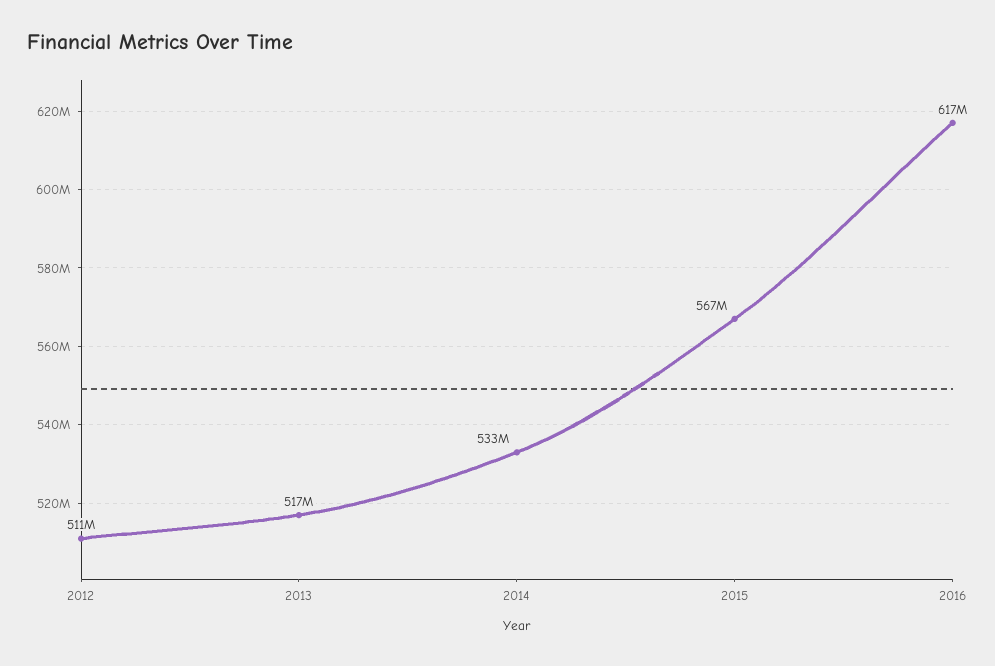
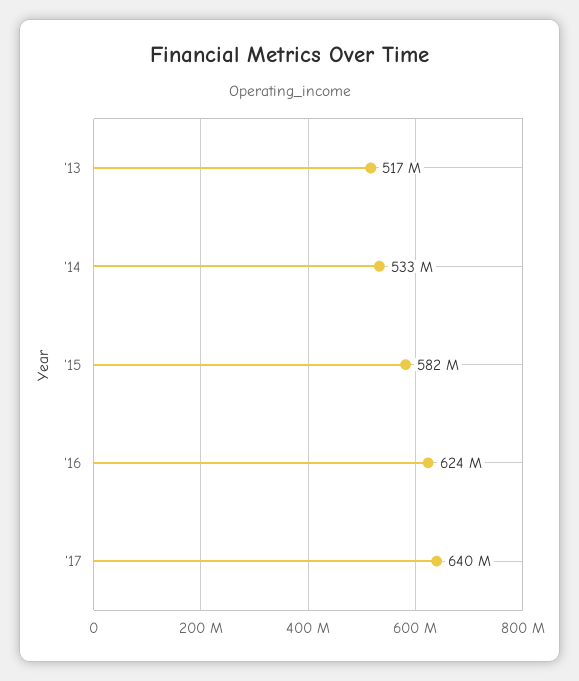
2012: 511000000 -> none
2015: 567000000 -> 582000000
2016: 617000000 -> 624000000
'17: none -> 640000000

